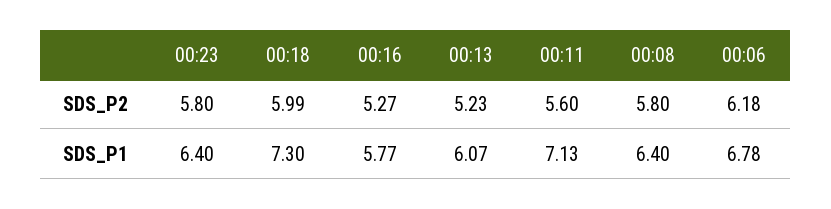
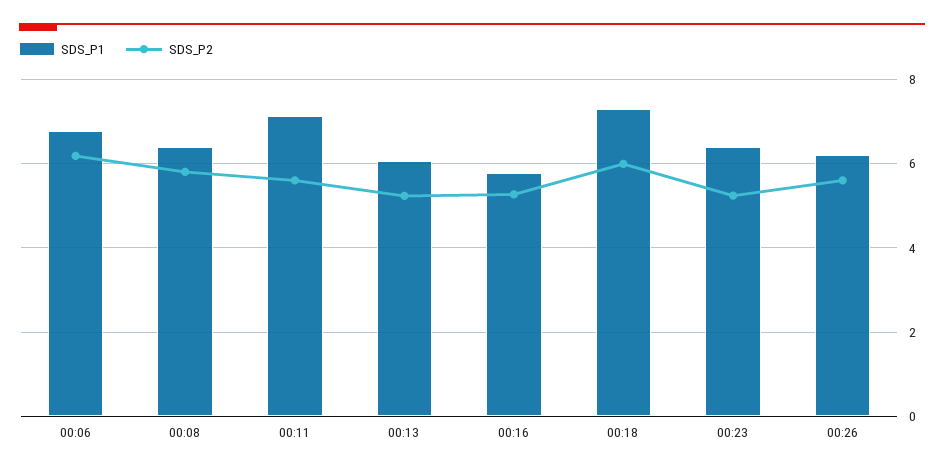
SDS_P2, 00:23: 5.8 -> 5.2
SDS_P1, 00:26: none -> 6.2
SDS_P2, 00:26: none -> 5.6

